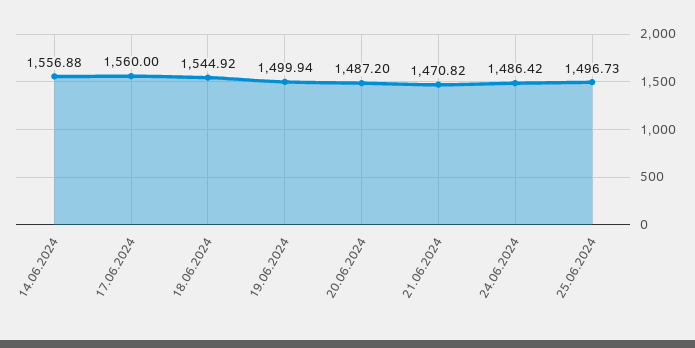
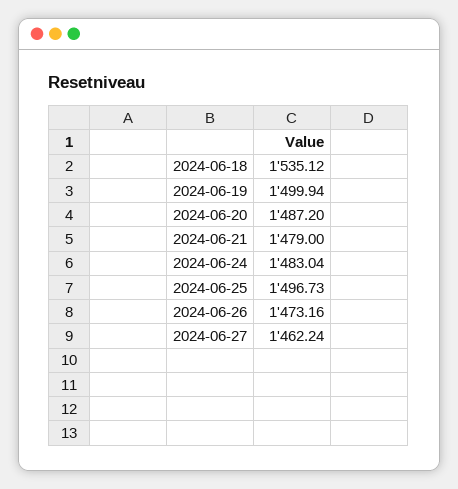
14.06.2024: 1556.88 -> none
17.06.2024: 1560 -> none
18.06.2024: 1544.92 -> 1535.12
21.06.2024: 1470.82 -> 1479
24.06.2024: 1486.42 -> 1483.04
2024-06-26: none -> 1473.16
2024-06-27: none -> 1462.24

